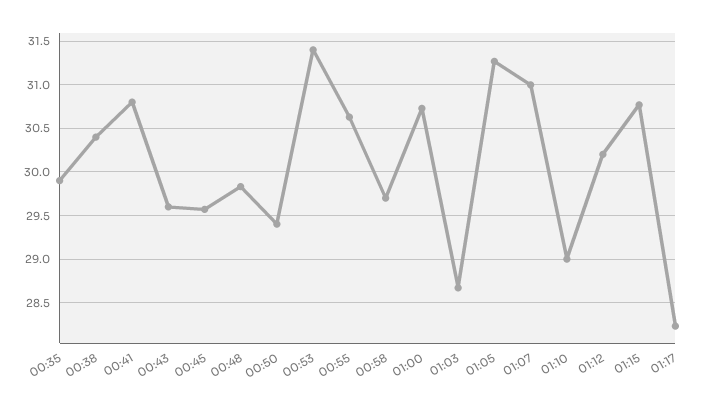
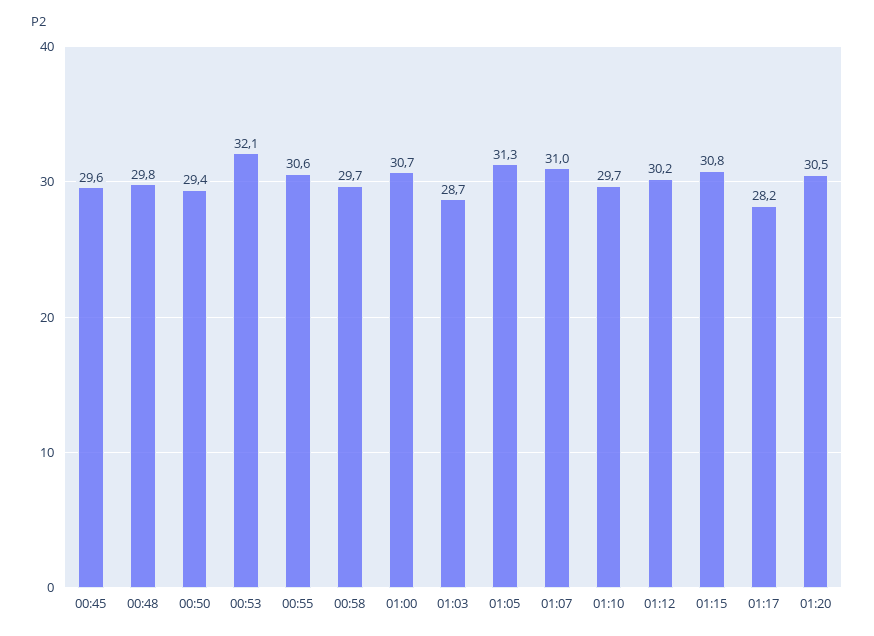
00:35: 29.9 -> none
00:38: 30.4 -> none
00:41: 30.8 -> none
00:43: 29.6 -> none
00:53: 31.4 -> 32.1
01:10: 29 -> 29.7
01:20: none -> 30.5

